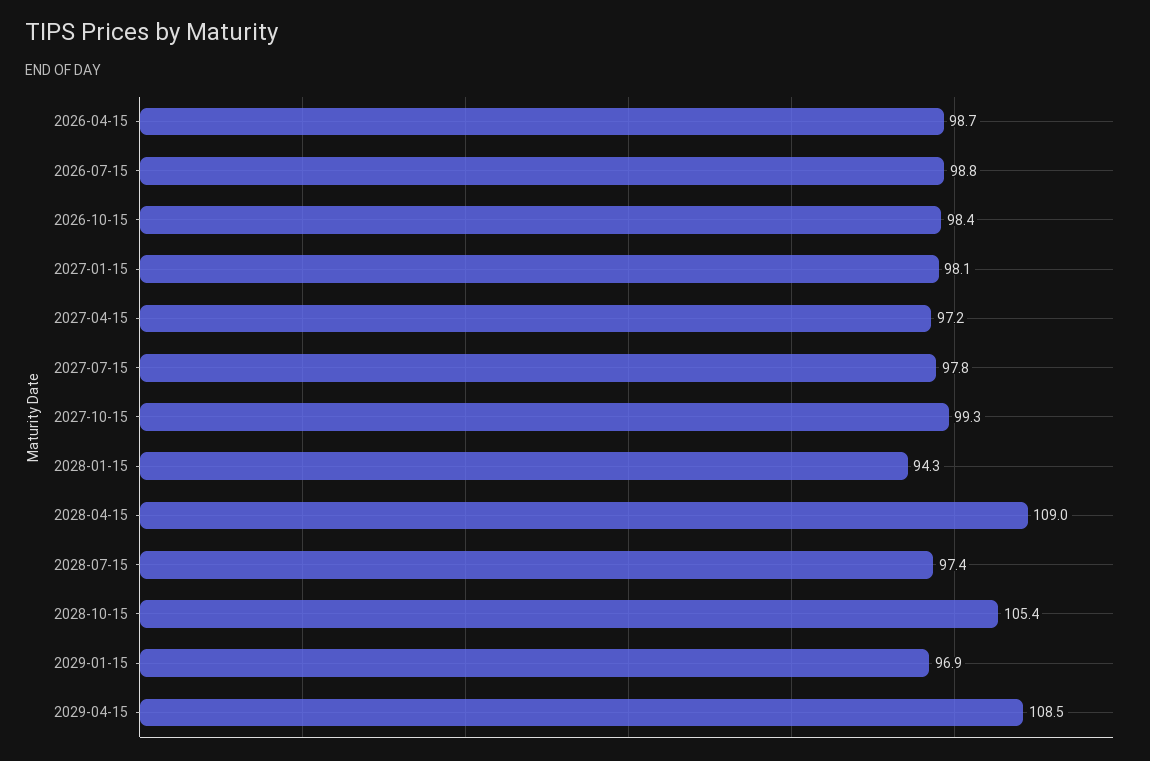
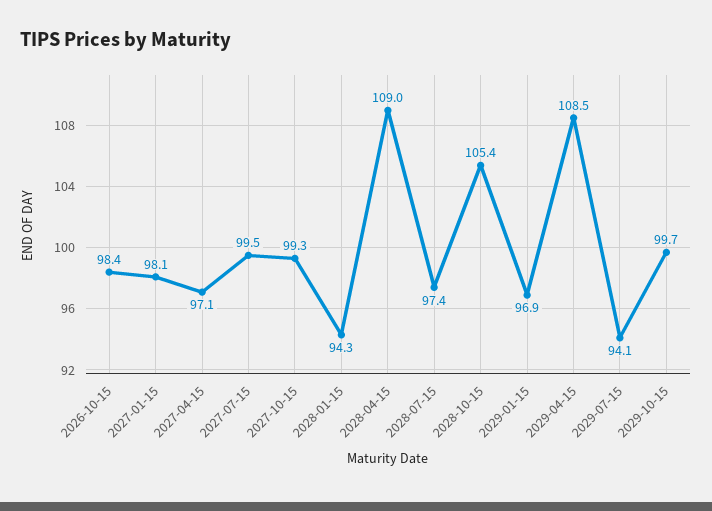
2026-04-15: 98.7 -> none
2026-07-15: 98.8 -> none
2027-04-15: 97.2 -> 97.1
2027-07-15: 97.8 -> 99.5
2029-07-15: none -> 94.1
2029-10-15: none -> 99.7

